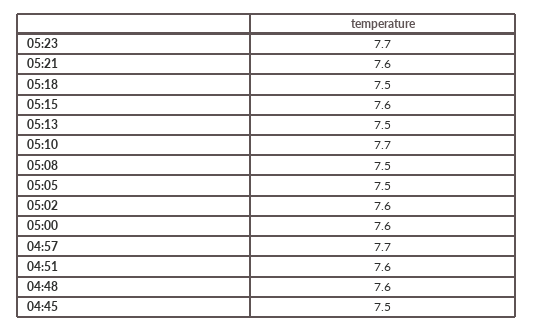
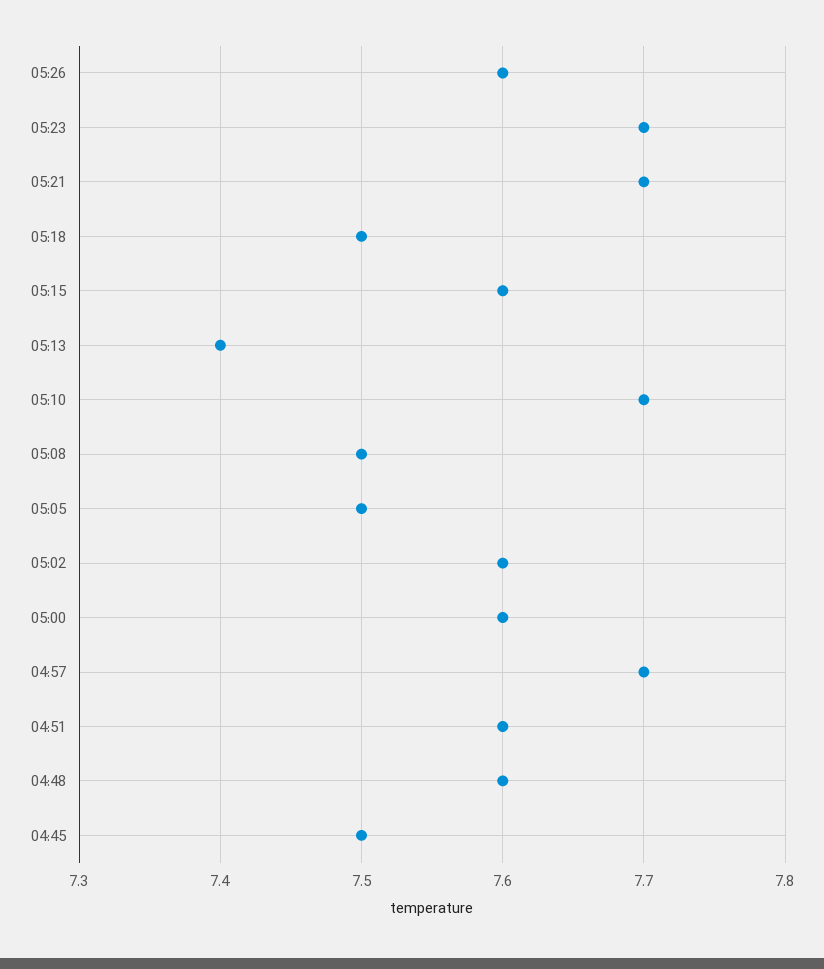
05:21: 7.6 -> 7.7
05:13: 7.5 -> 7.4
05:26: none -> 7.6

